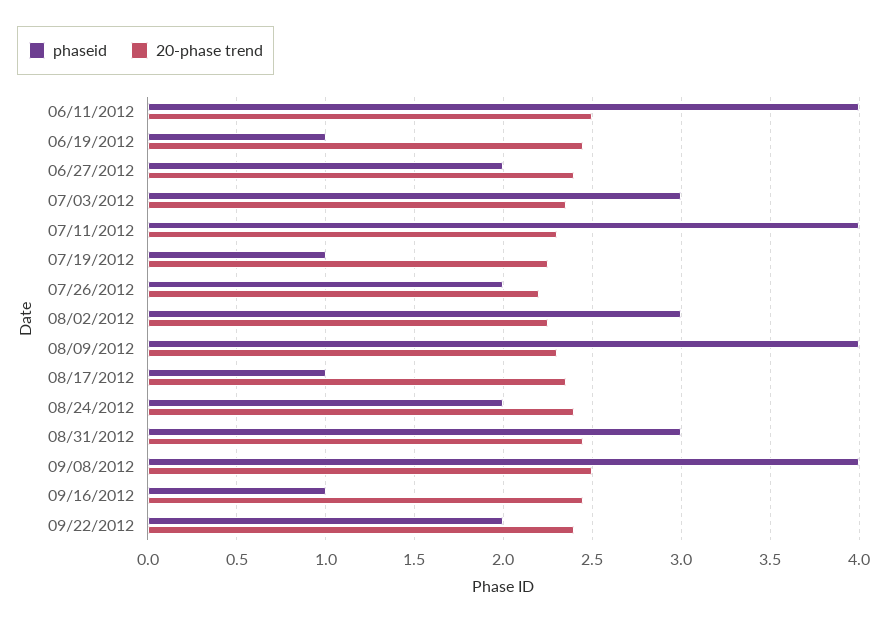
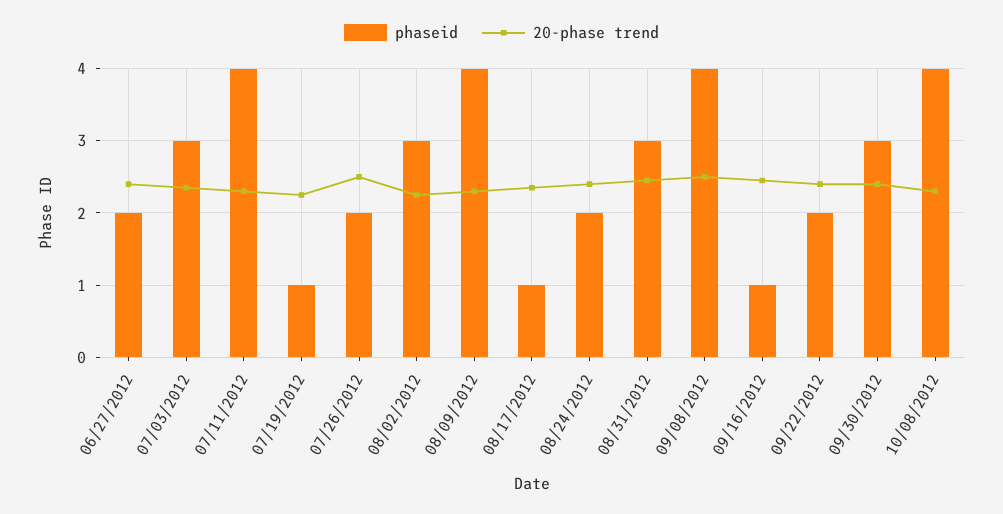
phaseid, 06/11/2012: 4 -> none
20-phase trend, 06/11/2012: 2.5 -> none
phaseid, 06/19/2012: 1 -> none
20-phase trend, 06/19/2012: 2.45 -> none
20-phase trend, 07/26/2012: 2.2 -> 2.5
phaseid, 09/30/2012: none -> 3
20-phase trend, 09/30/2012: none -> 2.4
phaseid, 10/08/2012: none -> 4
20-phase trend, 10/08/2012: none -> 2.3

